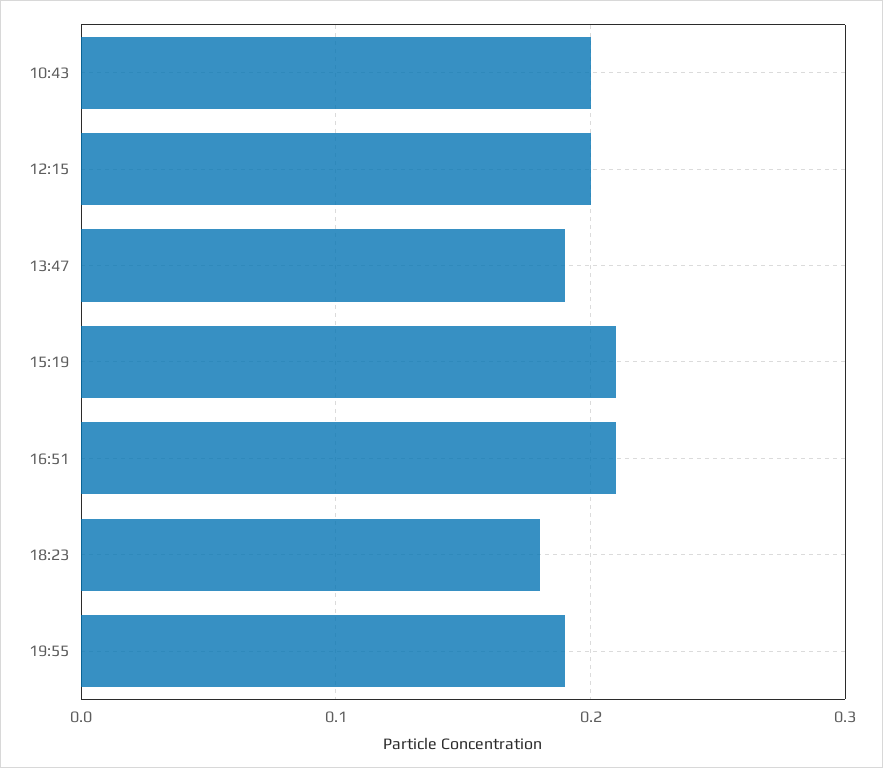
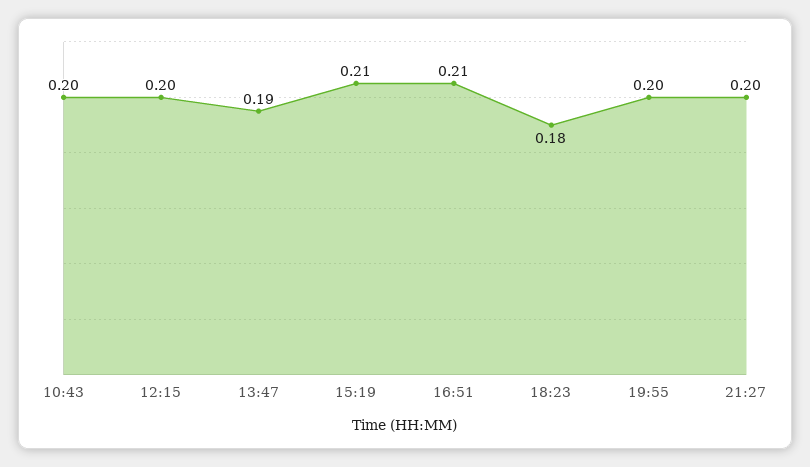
19:55: 0.19 -> 0.2
21:27: none -> 0.2

